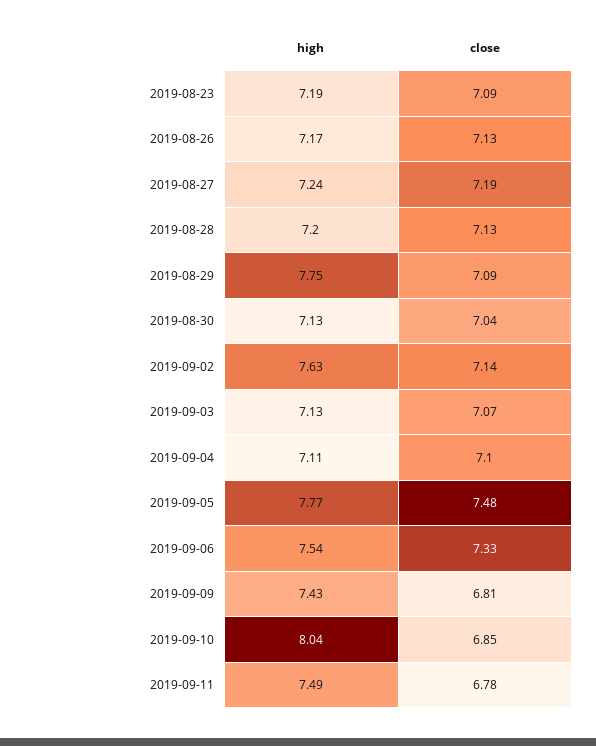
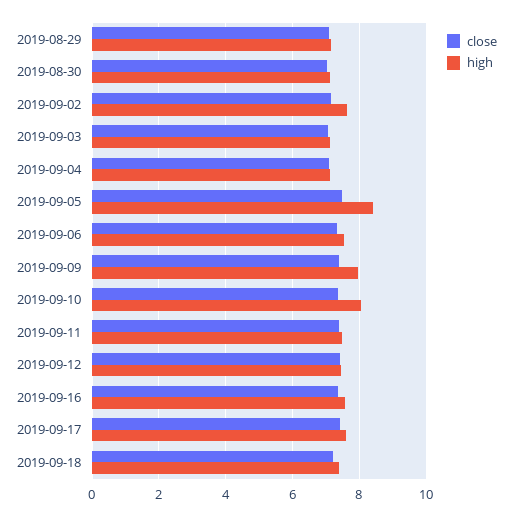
high, 2019-08-23: 7.19 -> none
close, 2019-08-23: 7.09 -> none
high, 2019-08-26: 7.17 -> none
close, 2019-08-26: 7.13 -> none
high, 2019-08-27: 7.24 -> none
close, 2019-08-27: 7.19 -> none
high, 2019-08-28: 7.2 -> none
close, 2019-08-28: 7.13 -> none
high, 2019-08-29: 7.75 -> 7.2
high, 2019-09-05: 7.77 -> 8.4
high, 2019-09-09: 7.43 -> 8
close, 2019-09-09: 6.81 -> 7.4
close, 2019-09-10: 6.85 -> 7.4
close, 2019-09-11: 6.78 -> 7.4
close, 2019-09-12: none -> 7.4
high, 2019-09-12: none -> 7.4
close, 2019-09-16: none -> 7.4
high, 2019-09-16: none -> 7.6
close, 2019-09-17: none -> 7.4
high, 2019-09-17: none -> 7.6
close, 2019-09-18: none -> 7.2
high, 2019-09-18: none -> 7.4

